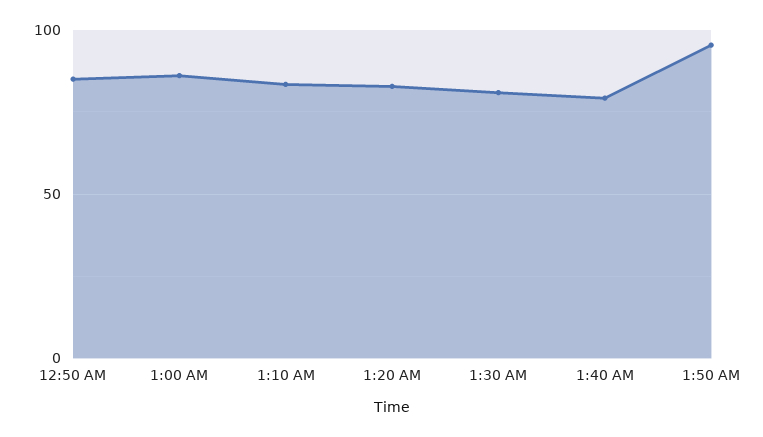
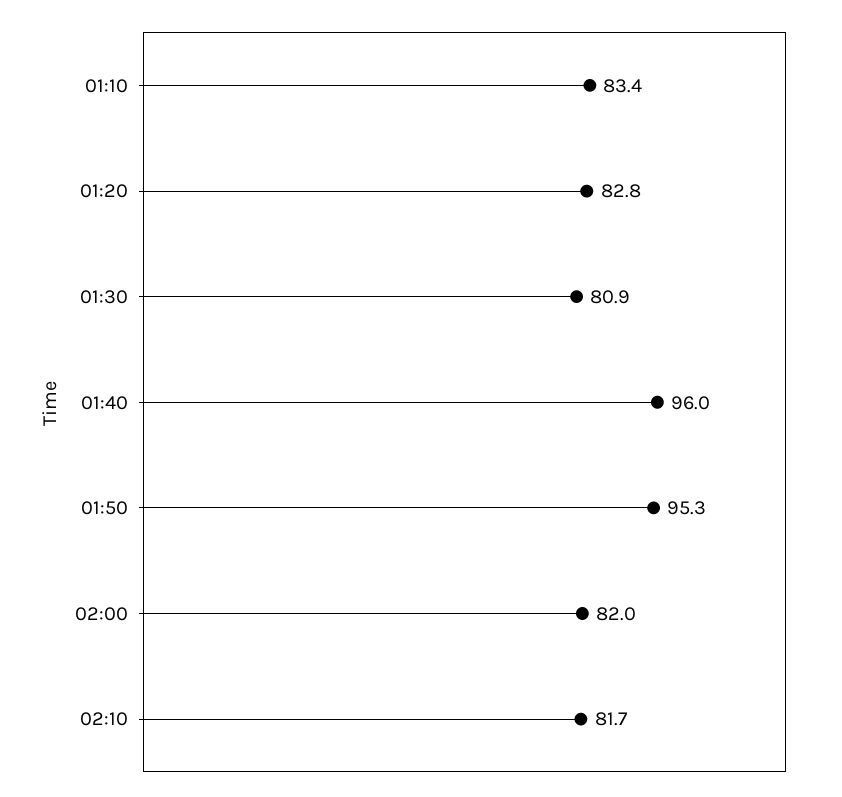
12:50 AM: 85 -> none
1:00 AM: 85 -> none
1:40 AM: 80 -> 96
02:00: none -> 82
02:10: none -> 81.7

